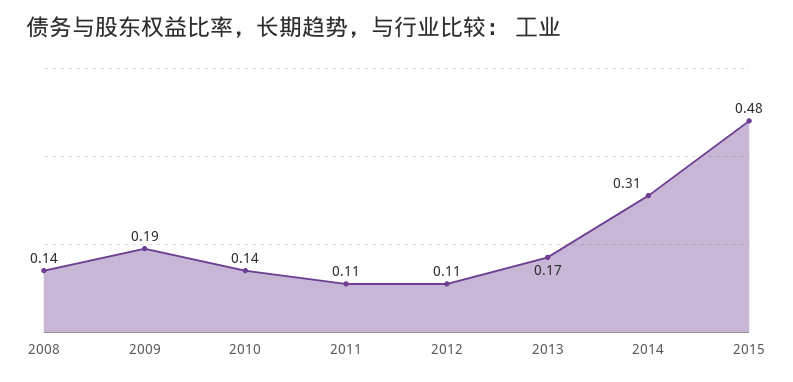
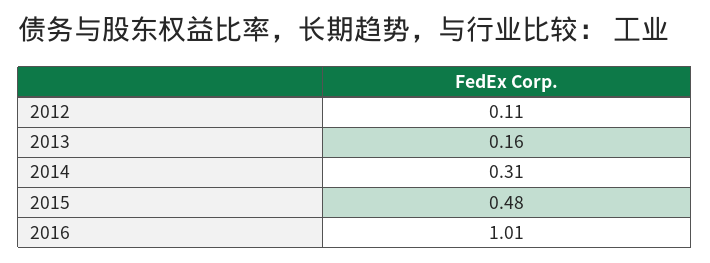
2008: 0.14 -> none
2009: 0.19 -> none
2010: 0.14 -> none
2011: 0.11 -> none
2013: 0.17 -> 0.16
2016: none -> 1.01

